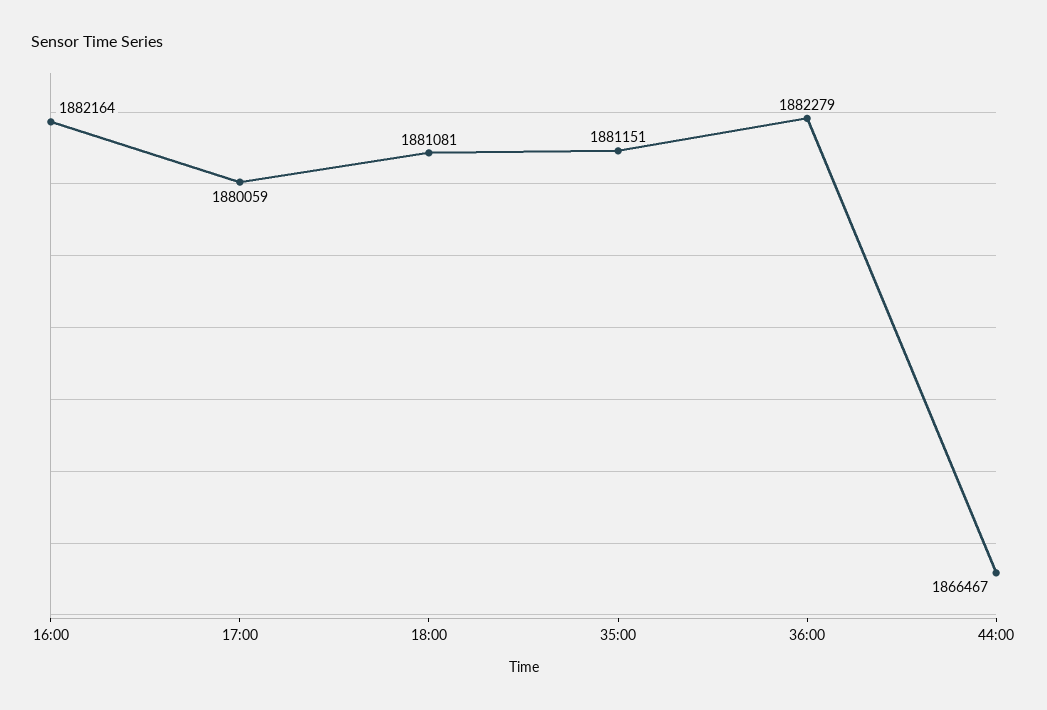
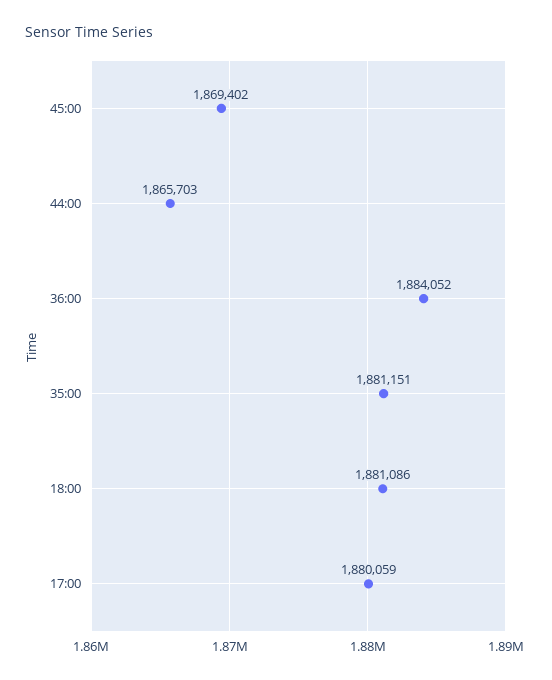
16:00: 1882164 -> none
18:00: 1881081 -> 1881086
36:00: 1882279 -> 1884052
44:00: 1866467 -> 1865703
45:00: none -> 1869402

